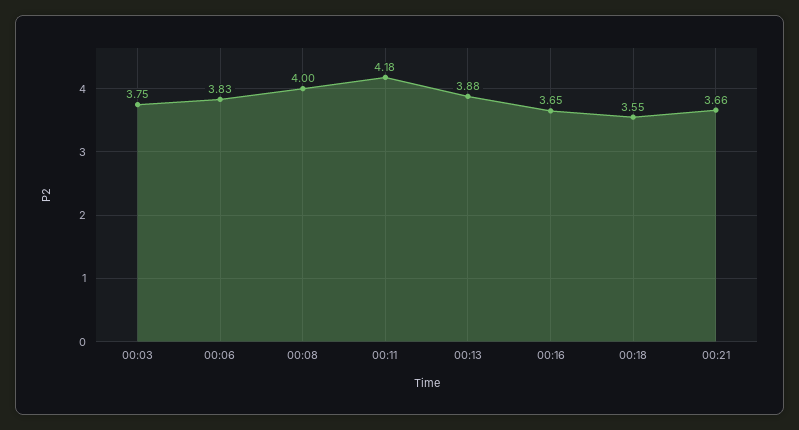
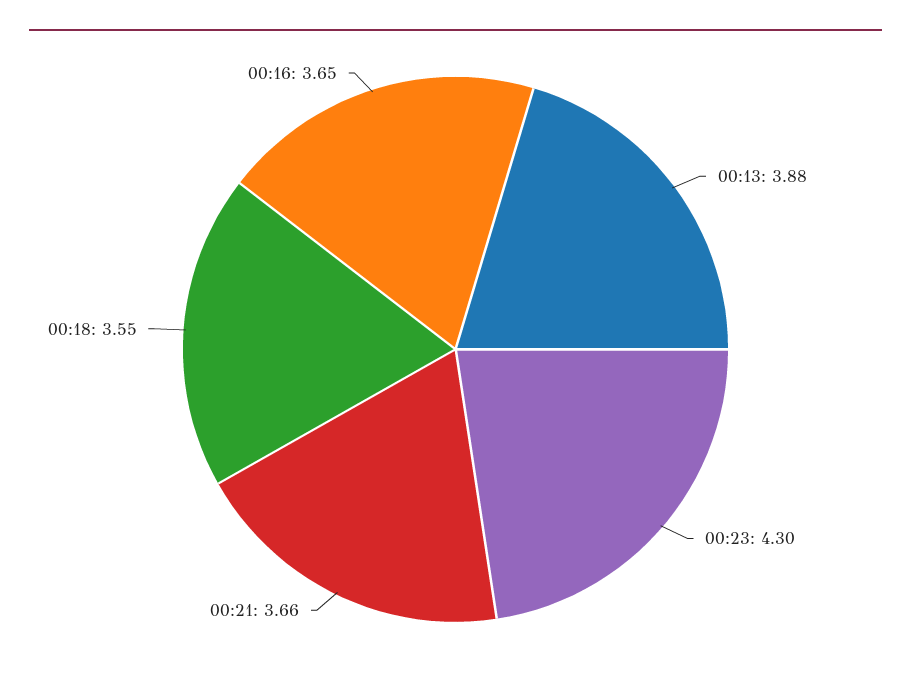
00:03: 3.75 -> none
00:06: 3.83 -> none
00:08: 4 -> none
00:11: 4.18 -> none
00:23: none -> 4.3

